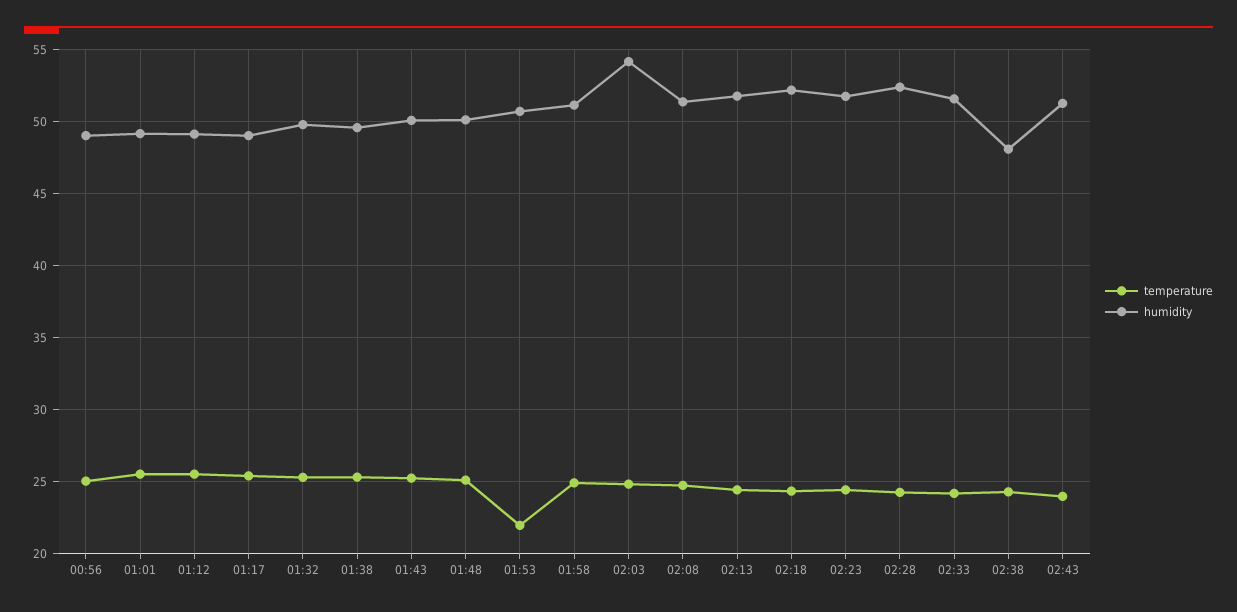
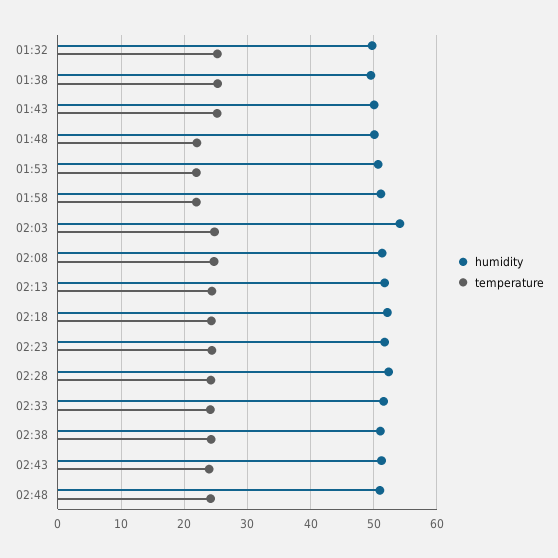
temperature, 00:56: 25 -> none
humidity, 00:56: 49 -> none
temperature, 01:01: 25.5 -> none
humidity, 01:01: 49 -> none
temperature, 01:12: 25.5 -> none
humidity, 01:12: 49 -> none
temperature, 01:17: 25.5 -> none
humidity, 01:17: 49 -> none
temperature, 01:48: 25 -> 22
temperature, 01:58: 25 -> 22
humidity, 02:38: 48 -> 51
humidity, 02:48: none -> 51
temperature, 02:48: none -> 24

